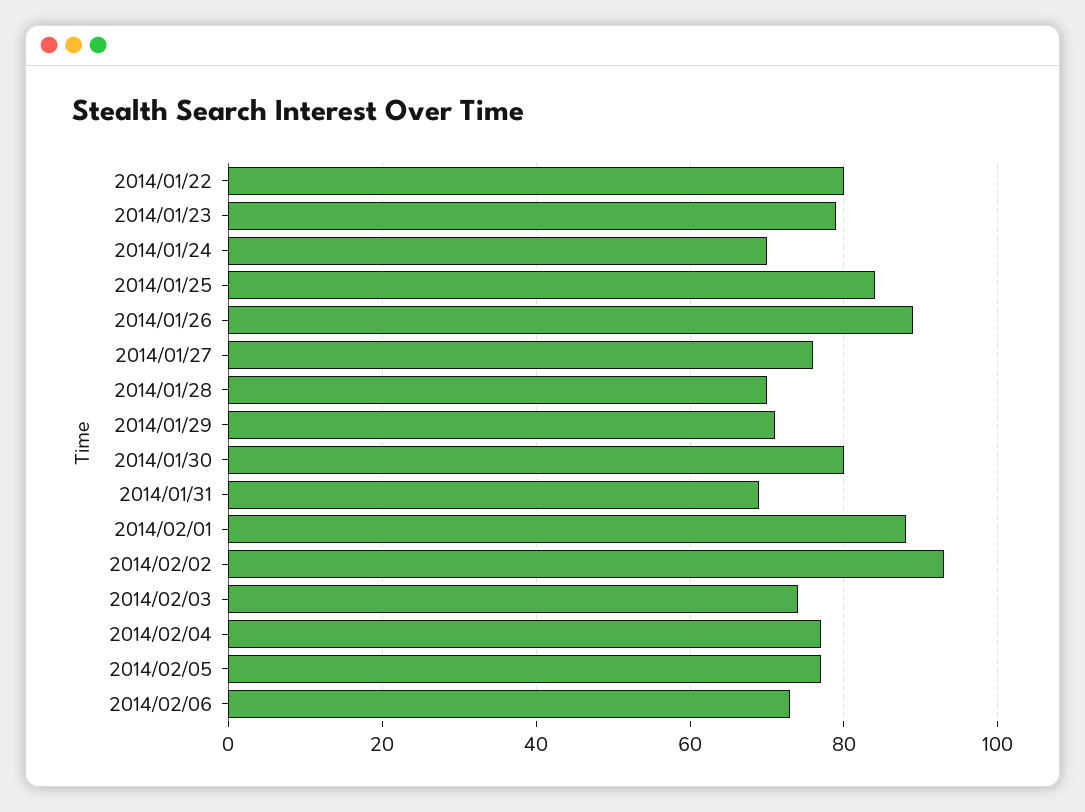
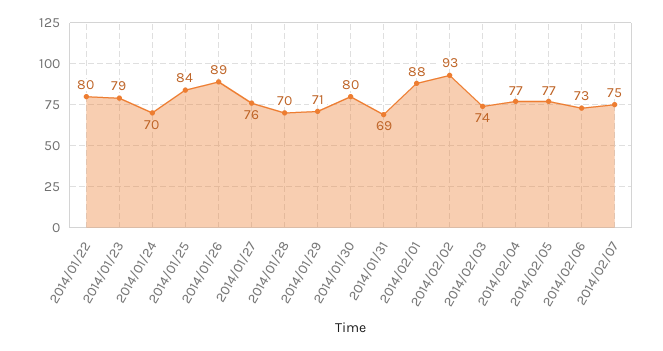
2014/02/07: none -> 75

